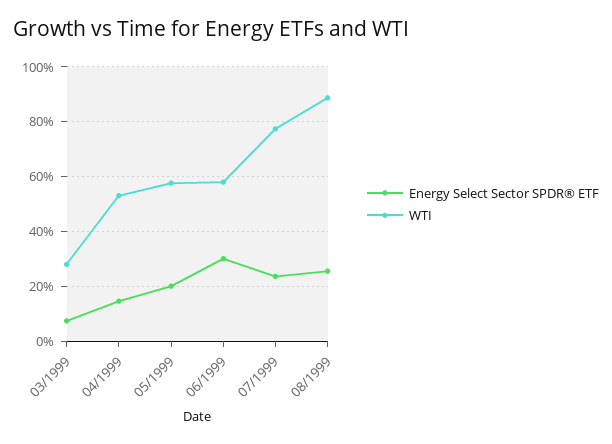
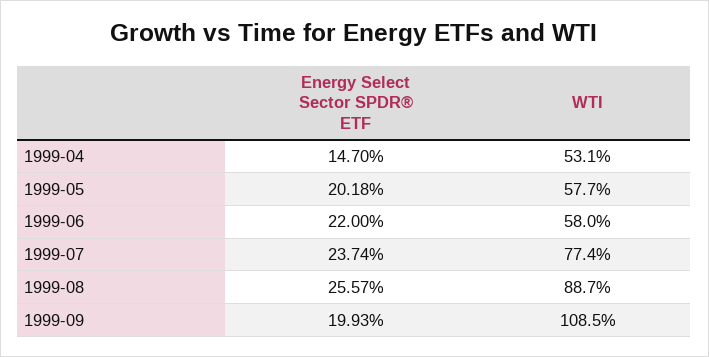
Energy Select Sector SPDR® ETF, 03/1999: 7.5 -> none
WTI, 03/1999: 27.5 -> none
Energy Select Sector SPDR® ETF, 06/1999: 30 -> 22
Energy Select Sector SPDR® ETF, 1999-09: none -> 19.93
WTI, 1999-09: none -> 108.5

